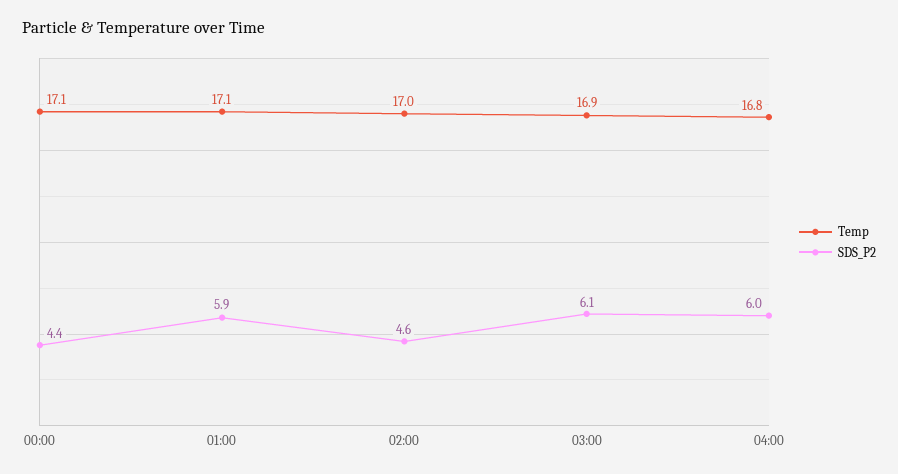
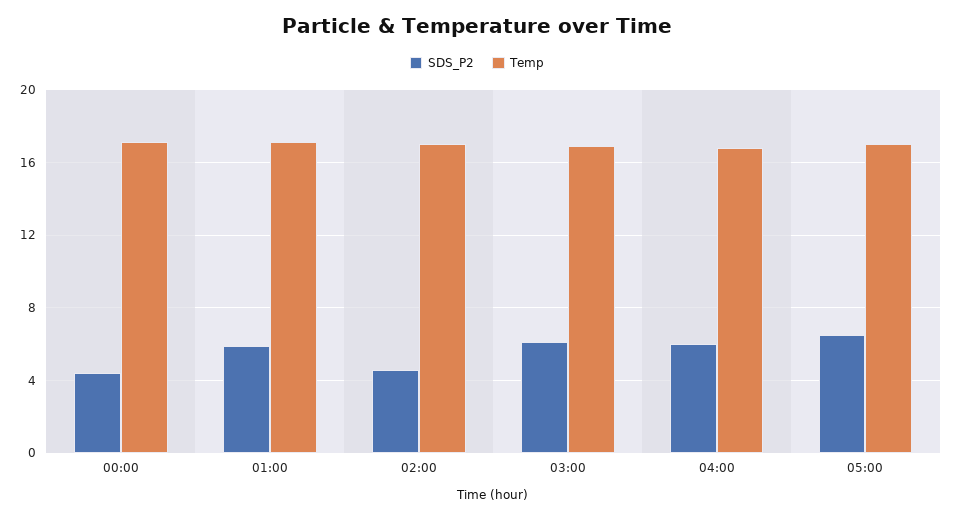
SDS_P2, 05:00: none -> 6.5
Temp, 05:00: none -> 17

